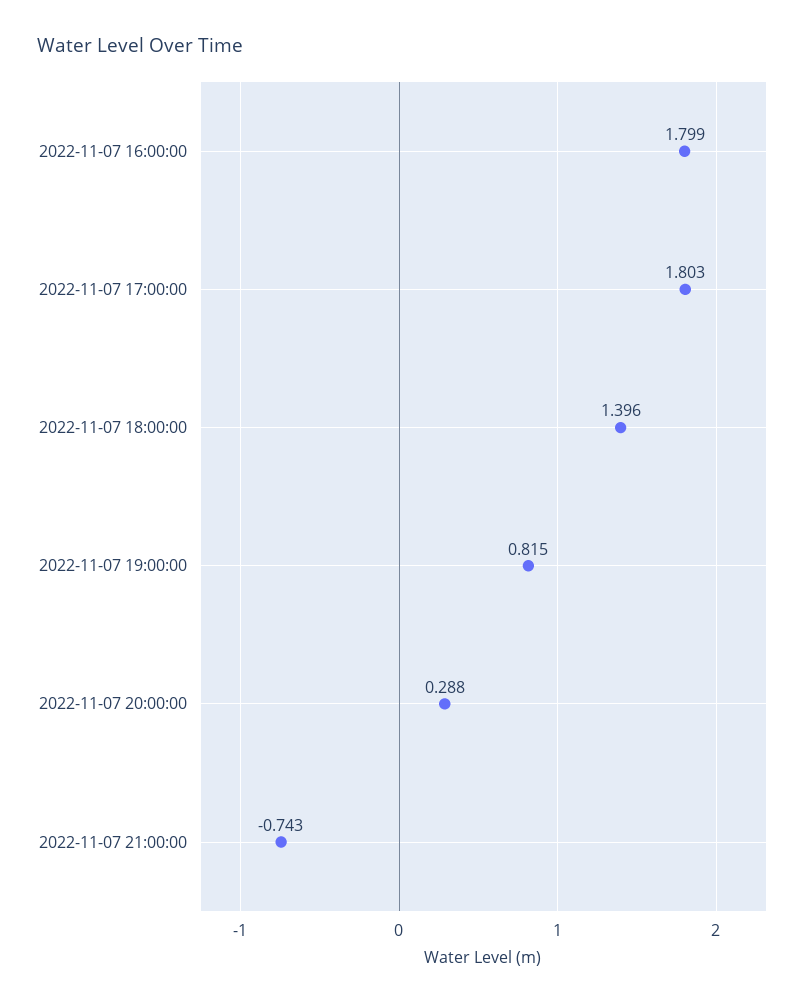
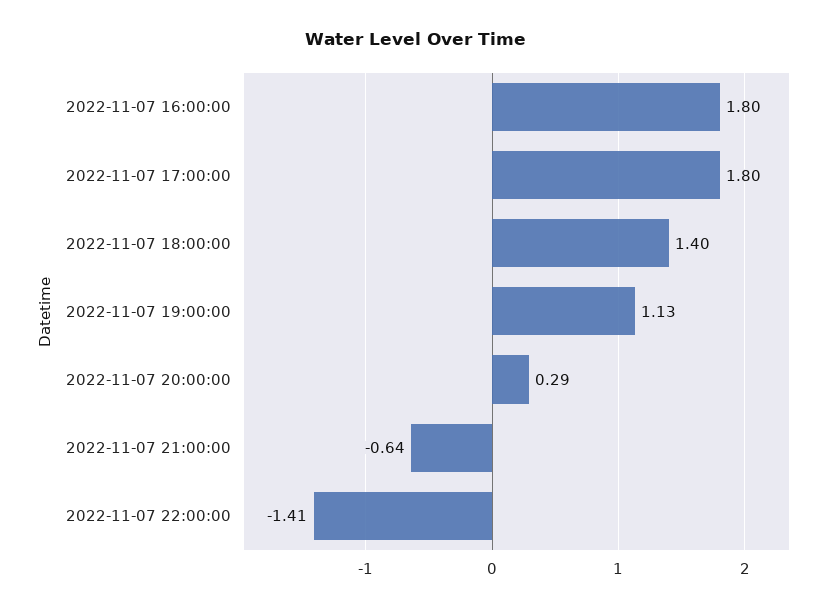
2022-11-07 19:00:00: 0.815 -> 1.13
2022-11-07 21:00:00: -0.743 -> -0.64
2022-11-07 22:00:00: none -> -1.41

